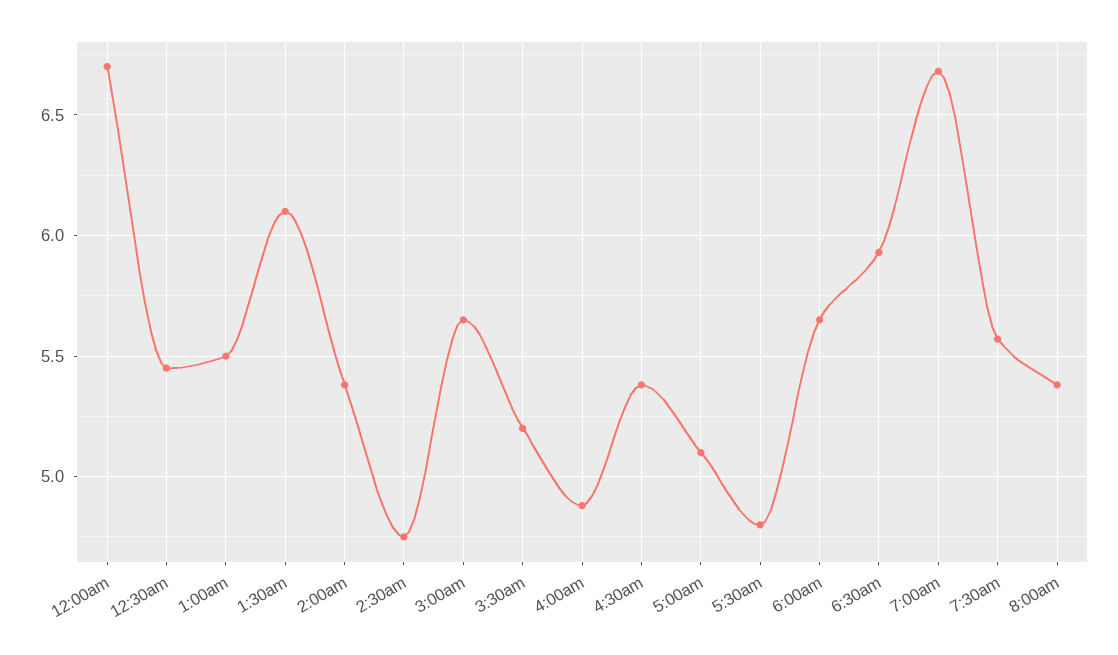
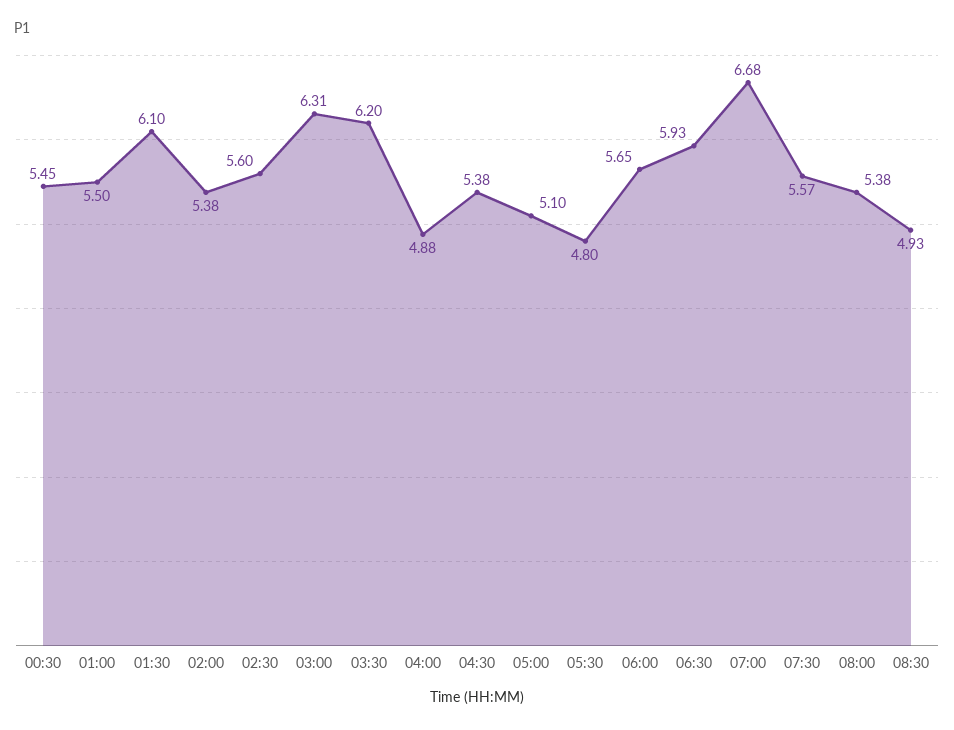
12:00am: 6.7 -> none
2:30am: 4.75 -> 5.6
3:00am: 5.65 -> 6.31
3:30am: 5.2 -> 6.2
08:30: none -> 4.93

